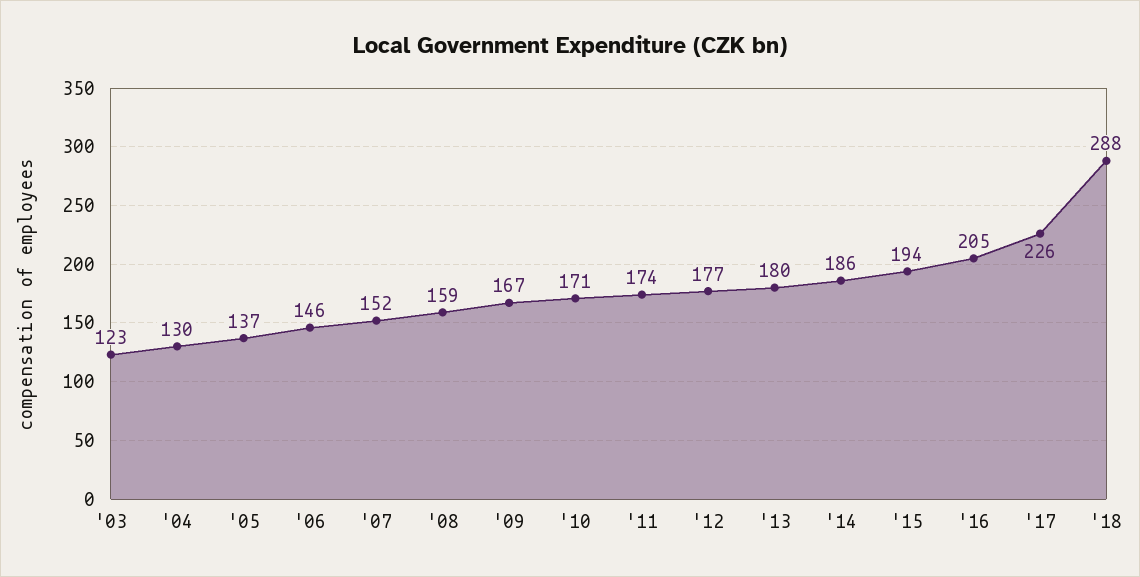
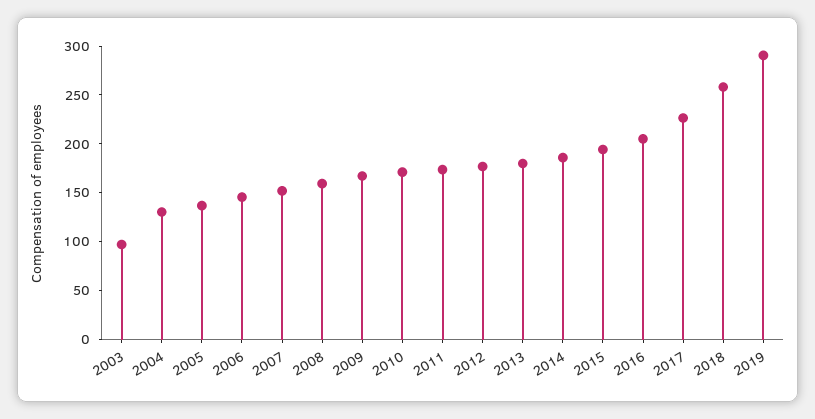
'03: 123 -> 100
'18: 288 -> 260
2019: none -> 290

